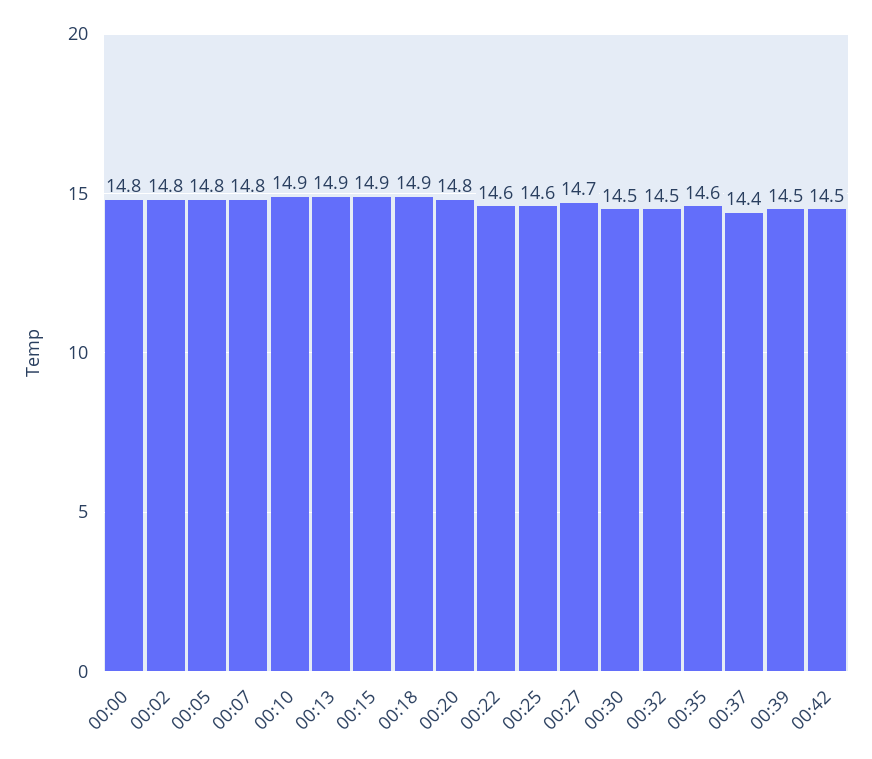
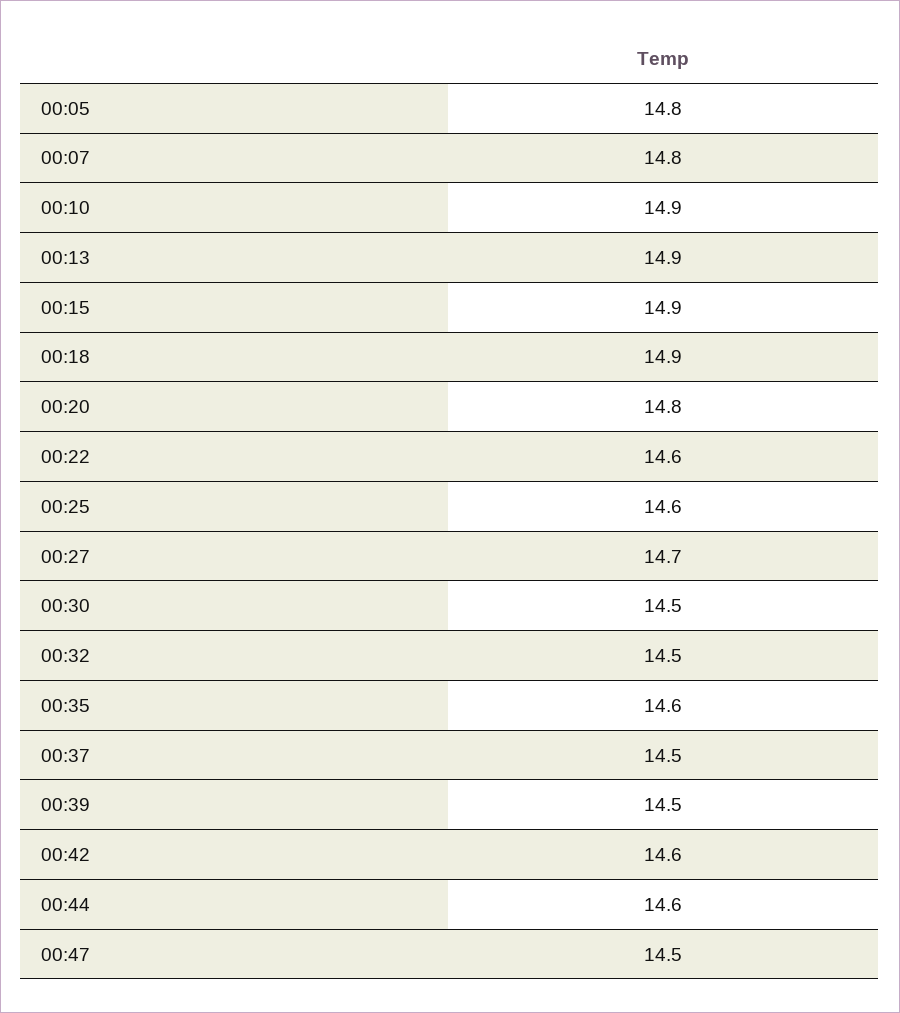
00:00: 14.8 -> none
00:02: 14.8 -> none
00:37: 14.4 -> 14.5
00:42: 14.5 -> 14.6
00:44: none -> 14.6
00:47: none -> 14.5

